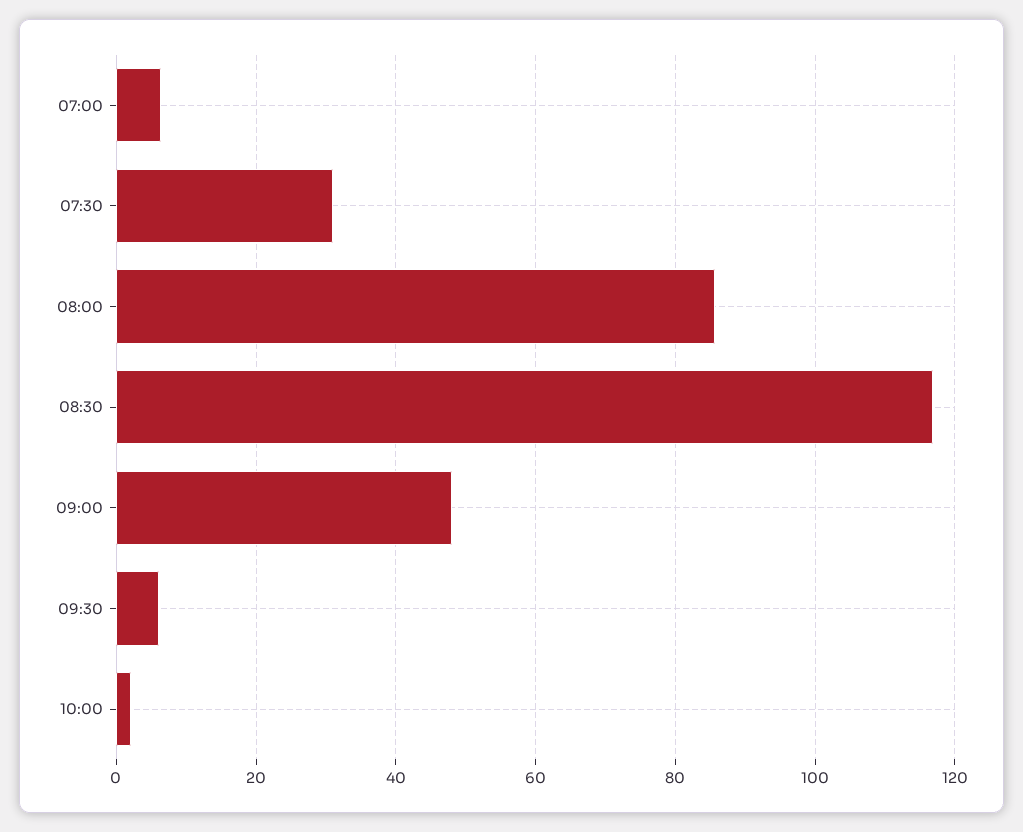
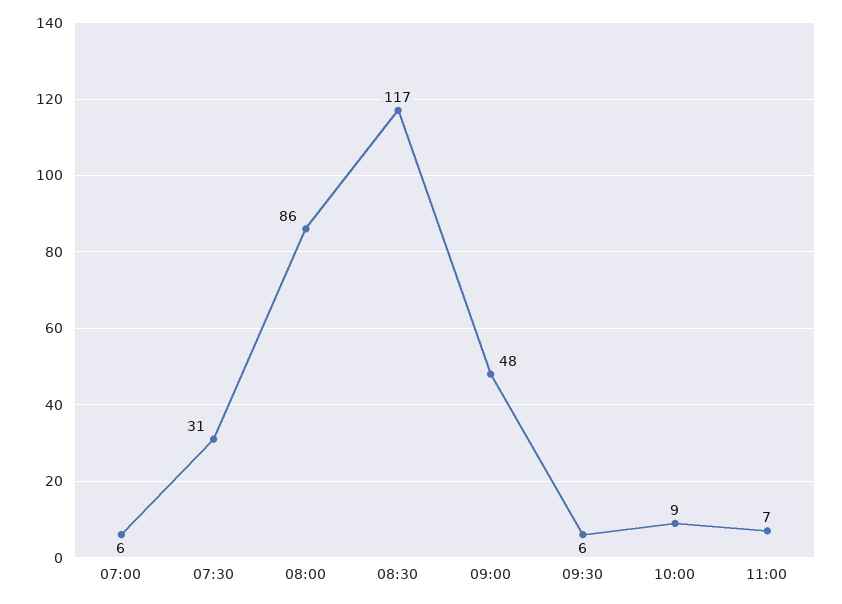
10:00: 2 -> 9
11:00: none -> 7

